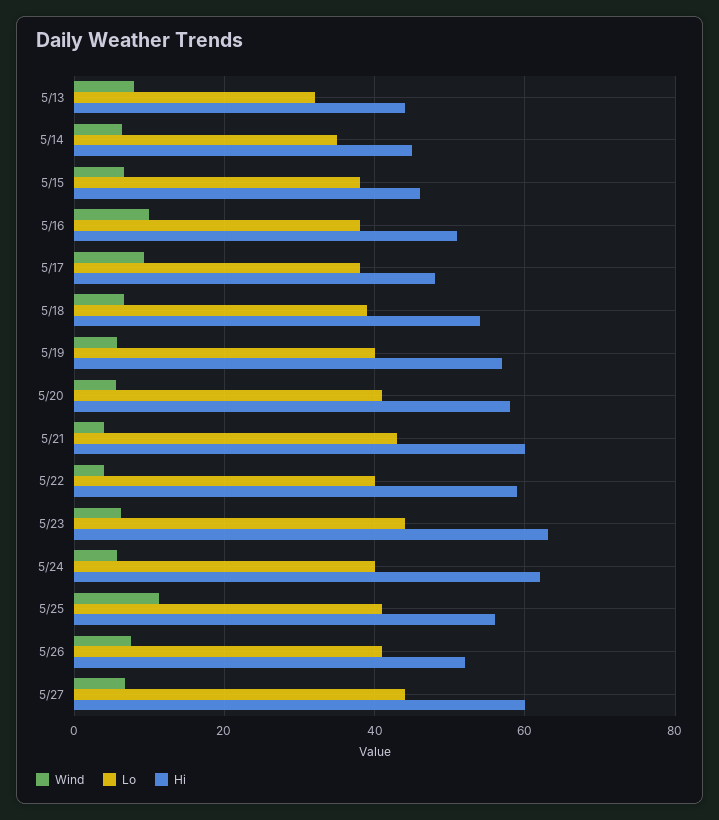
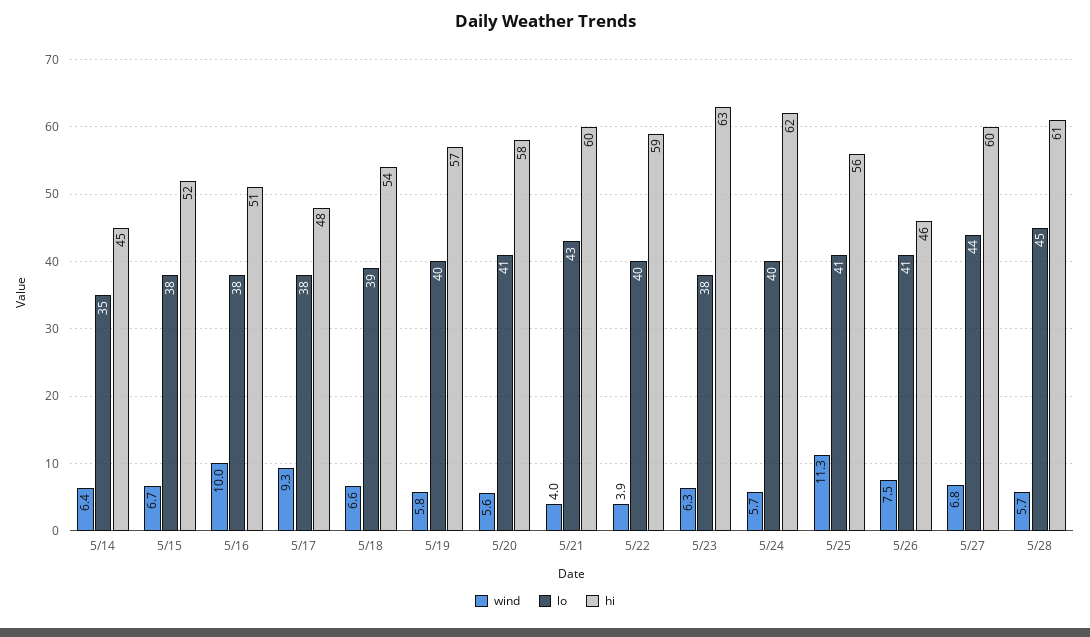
Wind, 5/13: 8 -> none
Lo, 5/13: 32 -> none
Hi, 5/13: 44 -> none
Hi, 5/15: 46 -> 52
Lo, 5/23: 44 -> 38
Hi, 5/26: 52 -> 46
Wind, 5/28: none -> 5.7
Lo, 5/28: none -> 45
Hi, 5/28: none -> 61

